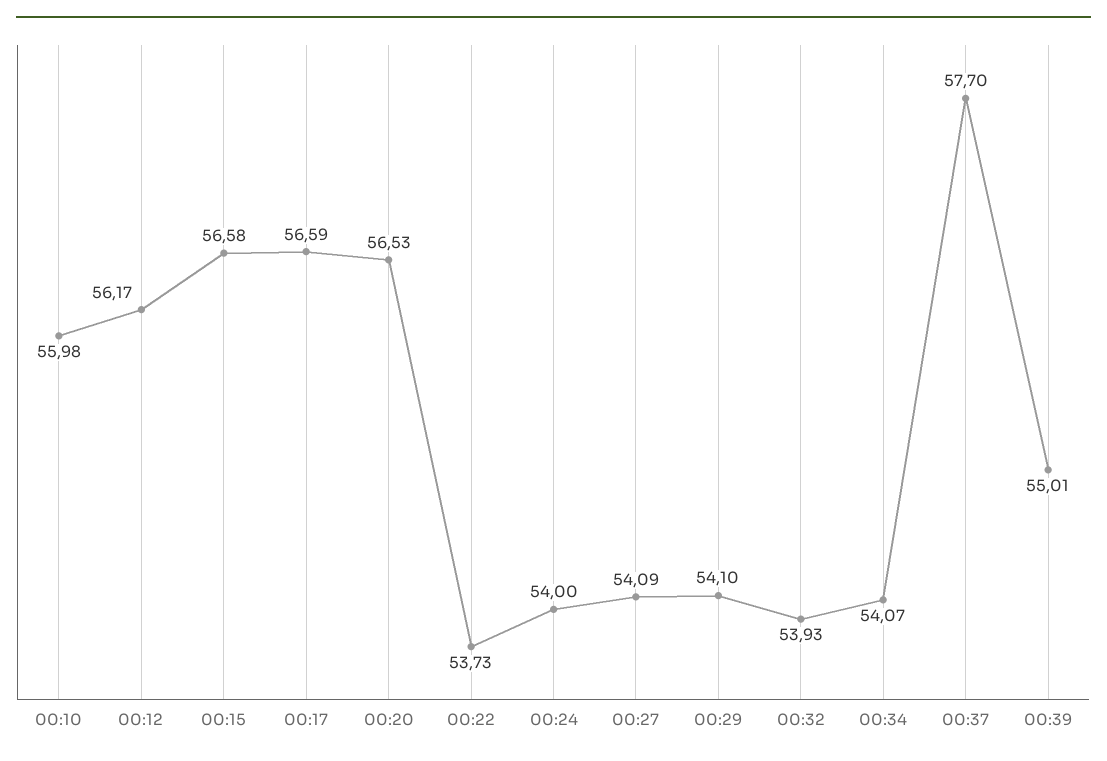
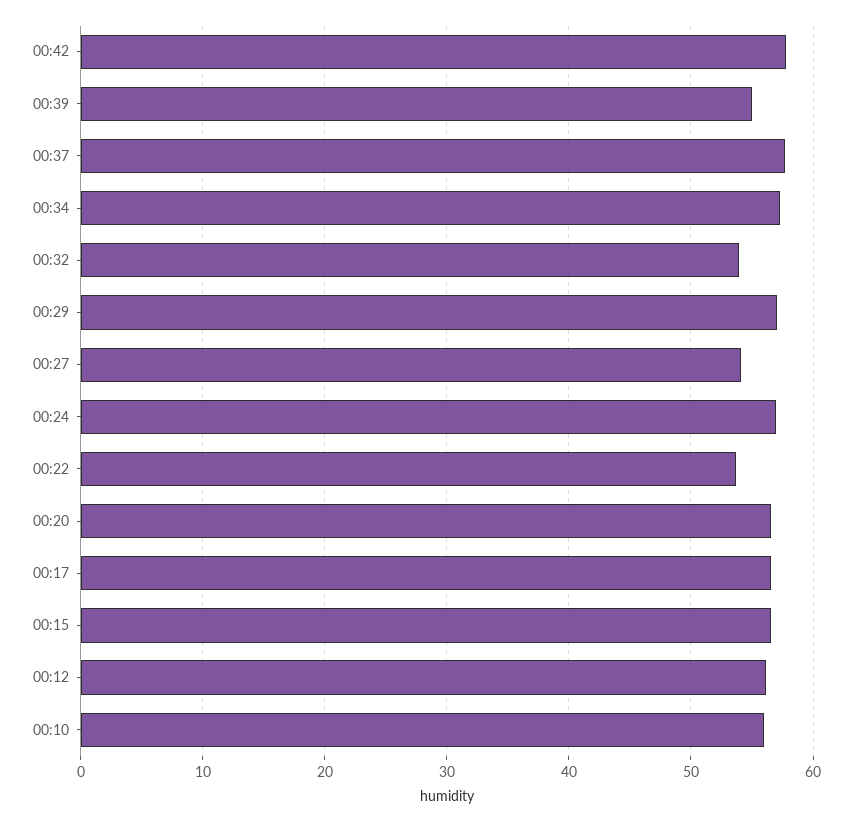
00:24: 54 -> 57
00:29: 54.1 -> 57
00:34: 54.07 -> 57
00:42: none -> 58

